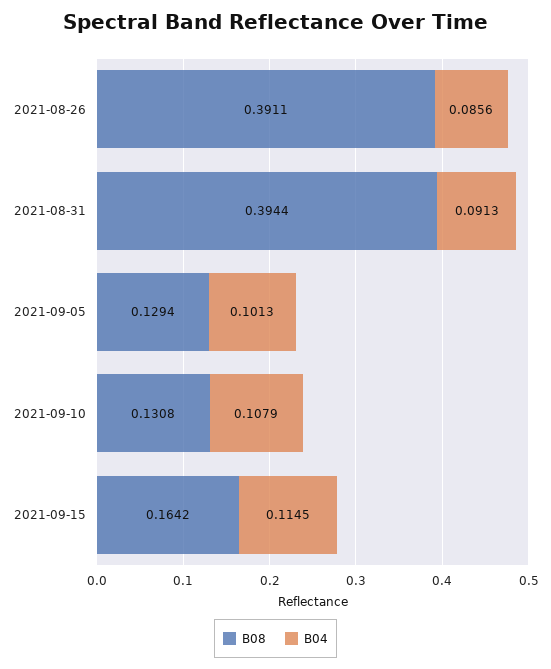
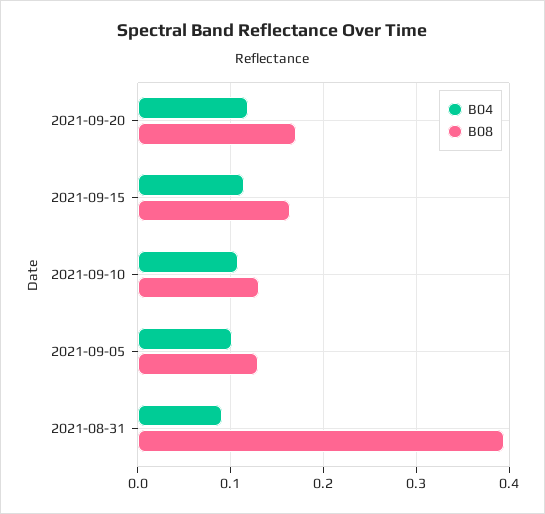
B08, 2021-08-26: 0.3911 -> none
B04, 2021-08-26: 0.0856 -> none
B04, 2021-09-20: none -> 0.12
B08, 2021-09-20: none -> 0.17

